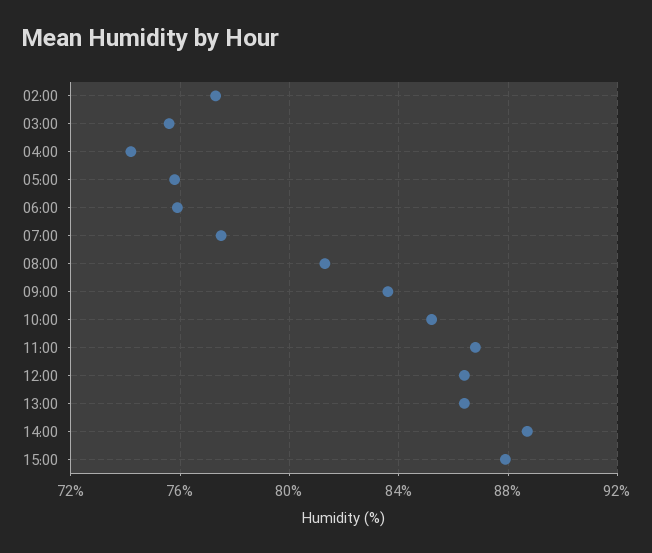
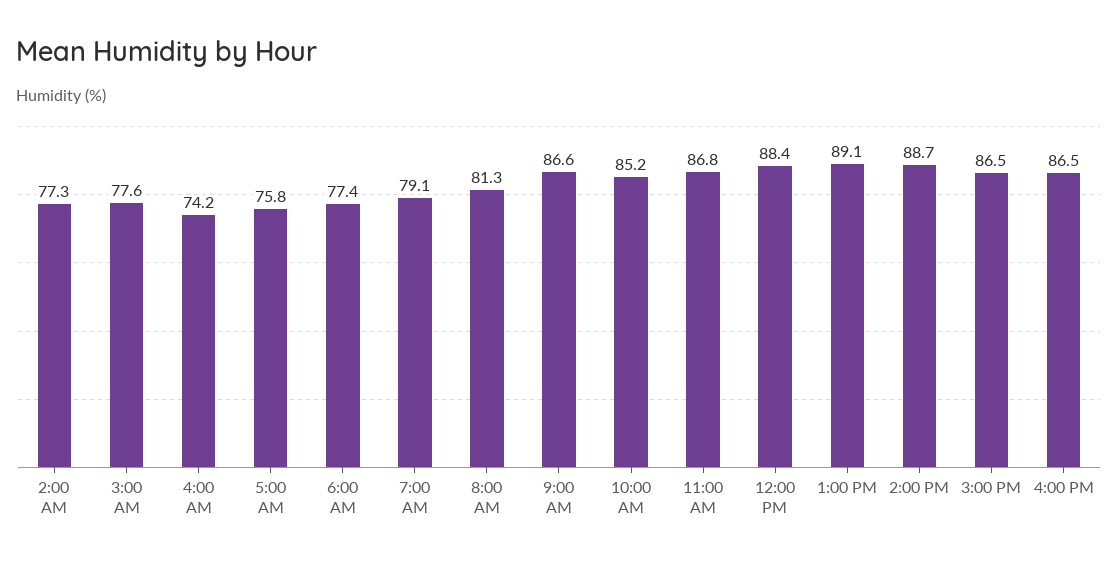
03:00: 75.5 -> 77.6
06:00: 76 -> 77.4
07:00: 77.5 -> 79.1
09:00: 83.5 -> 86.6
12:00: 86.5 -> 88.4
13:00: 86.5 -> 89.1
15:00: 88 -> 86.5
4:00 PM: none -> 86.5

